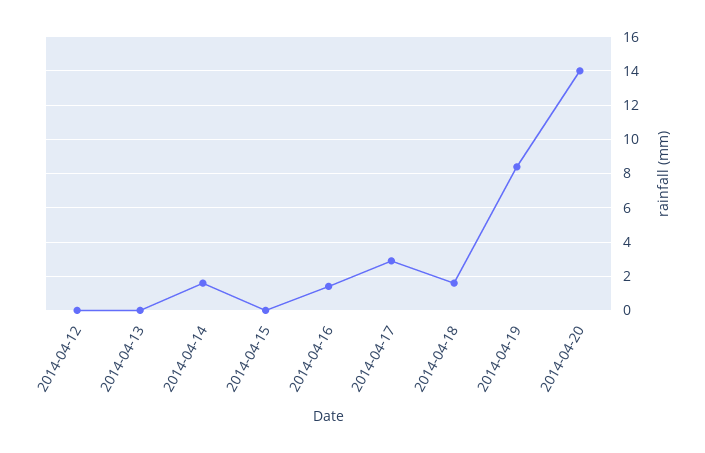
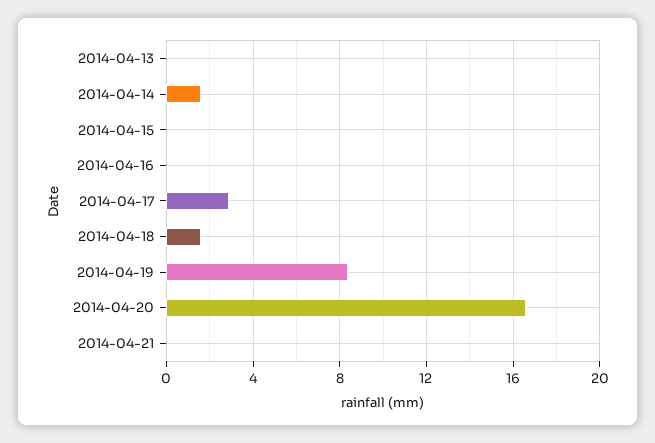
2014-04-12: 0 -> none
2014-04-16: 1.5 -> 0
2014-04-20: 14 -> 16.5
2014-04-21: none -> 0

